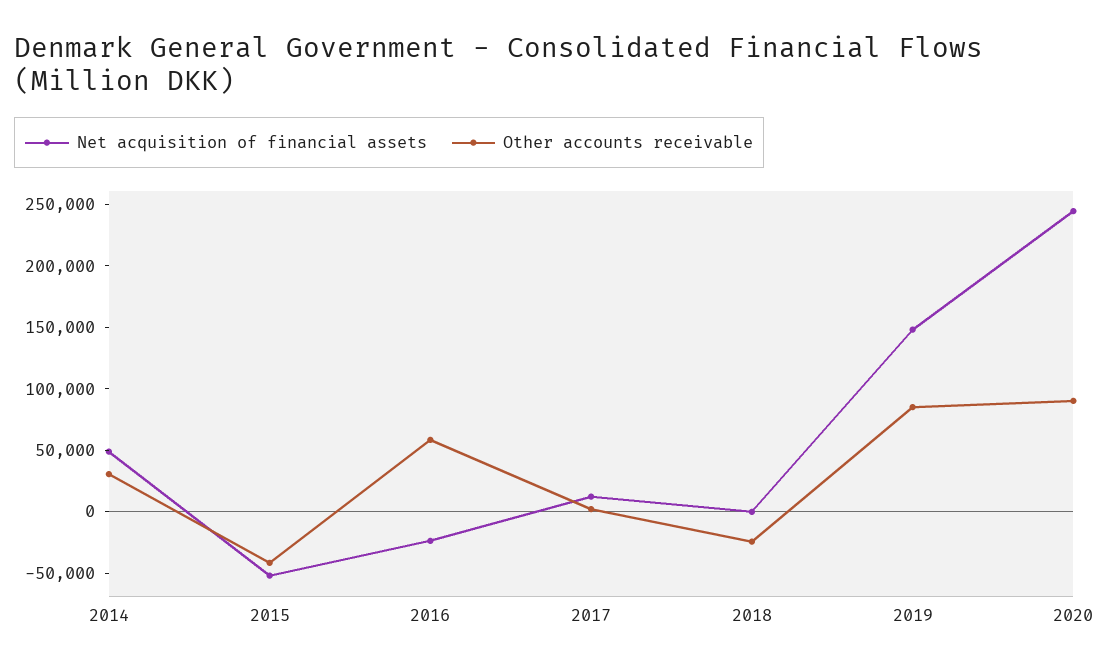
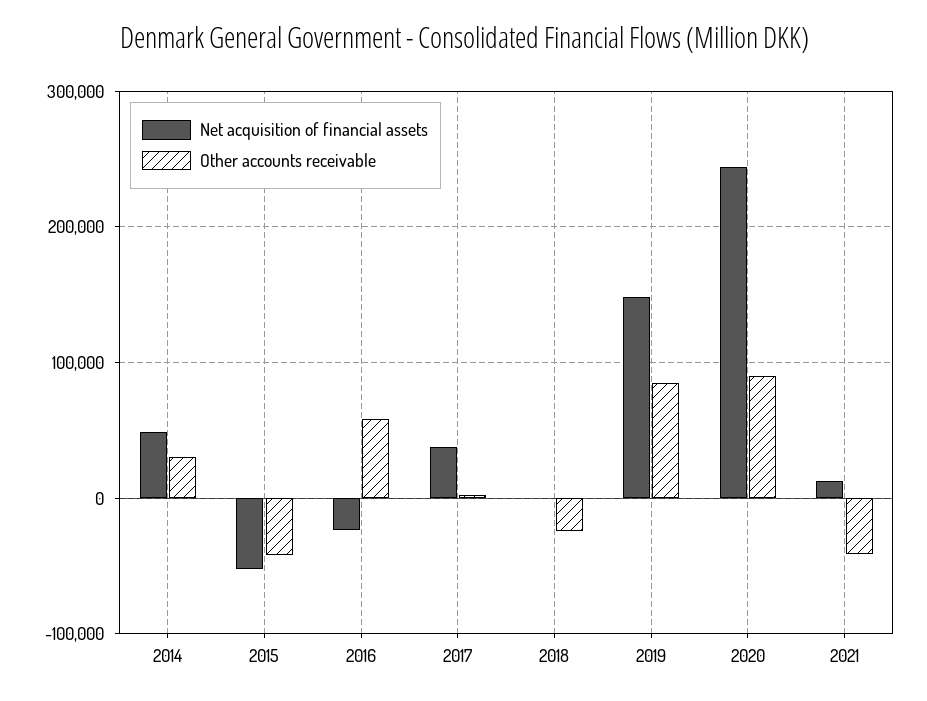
Net acquisition of financial assets, 2017: 10000 -> 40000
Net acquisition of financial assets, 2021: none -> 10000
Other accounts receivable, 2021: none -> -40000

